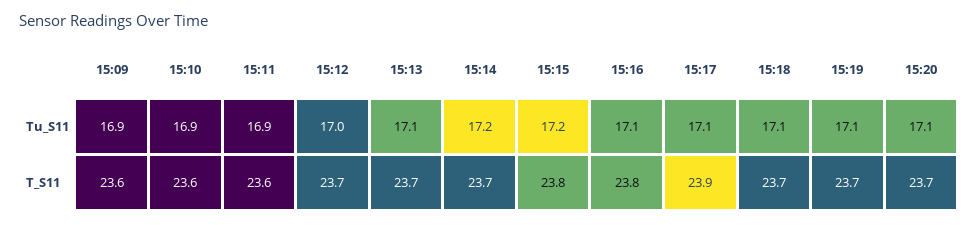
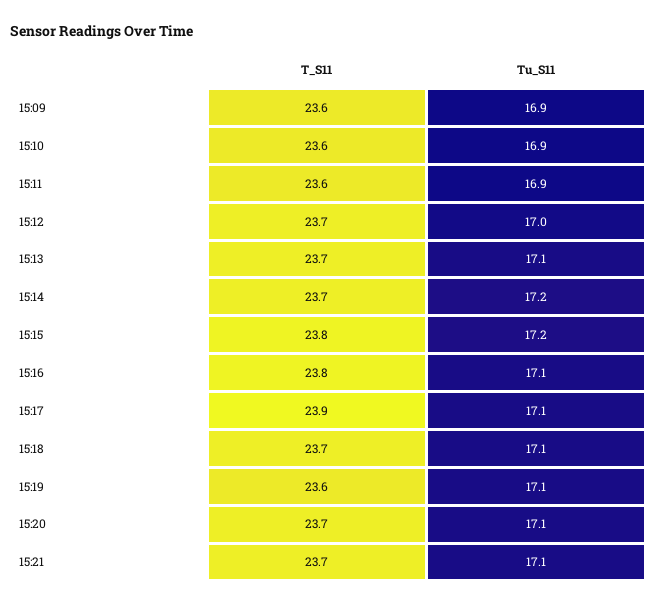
15:19, T_S11: 23.7 -> 23.6
15:21, T_S11: none -> 23.7
15:21, Tu_S11: none -> 17.1

